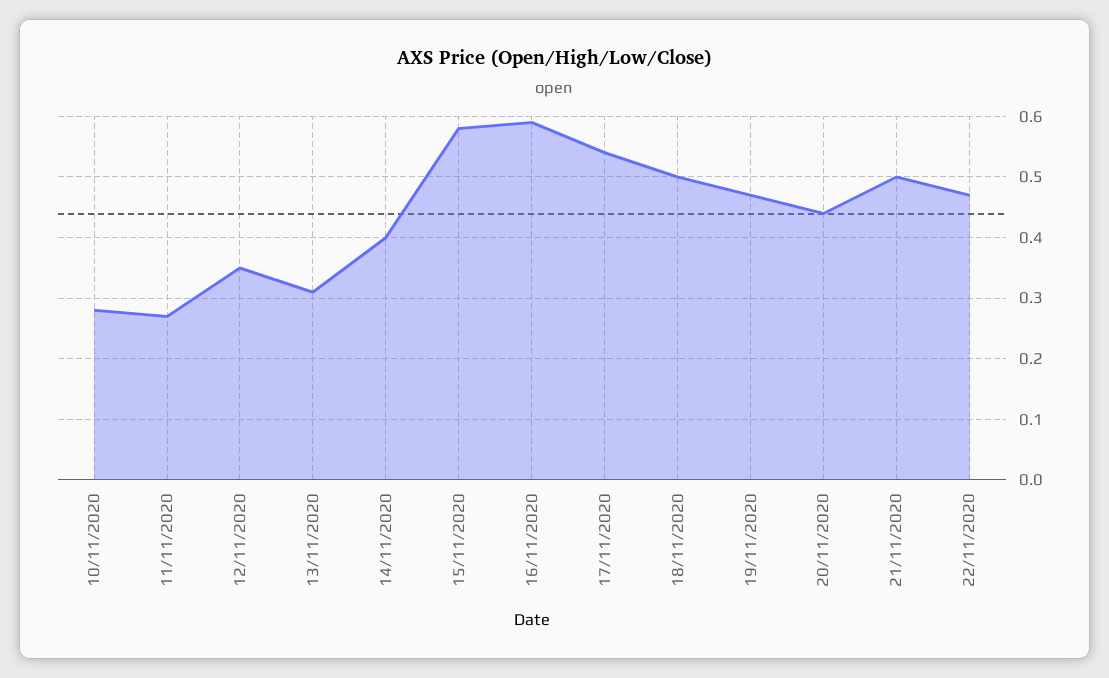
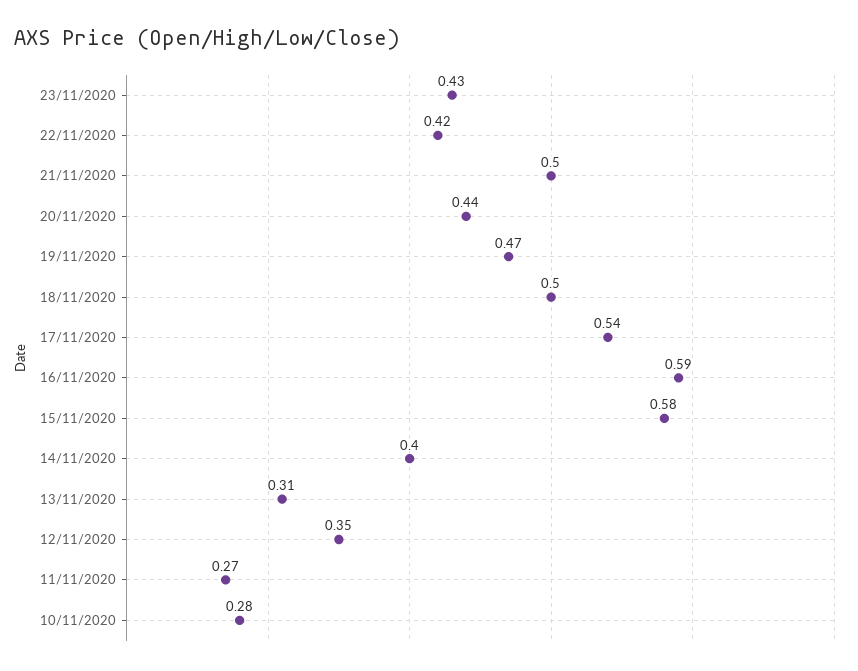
22/11/2020: 0.47 -> 0.42
23/11/2020: none -> 0.43

